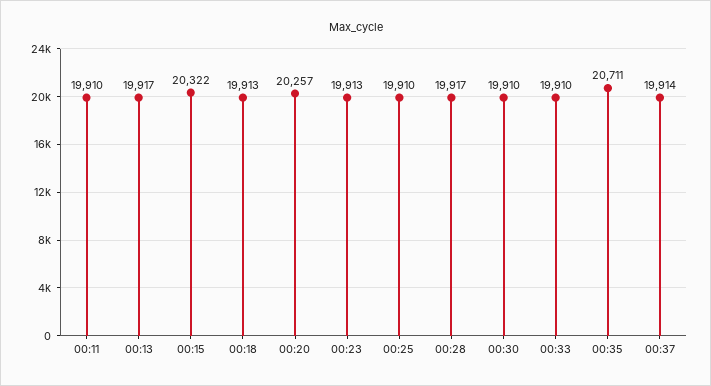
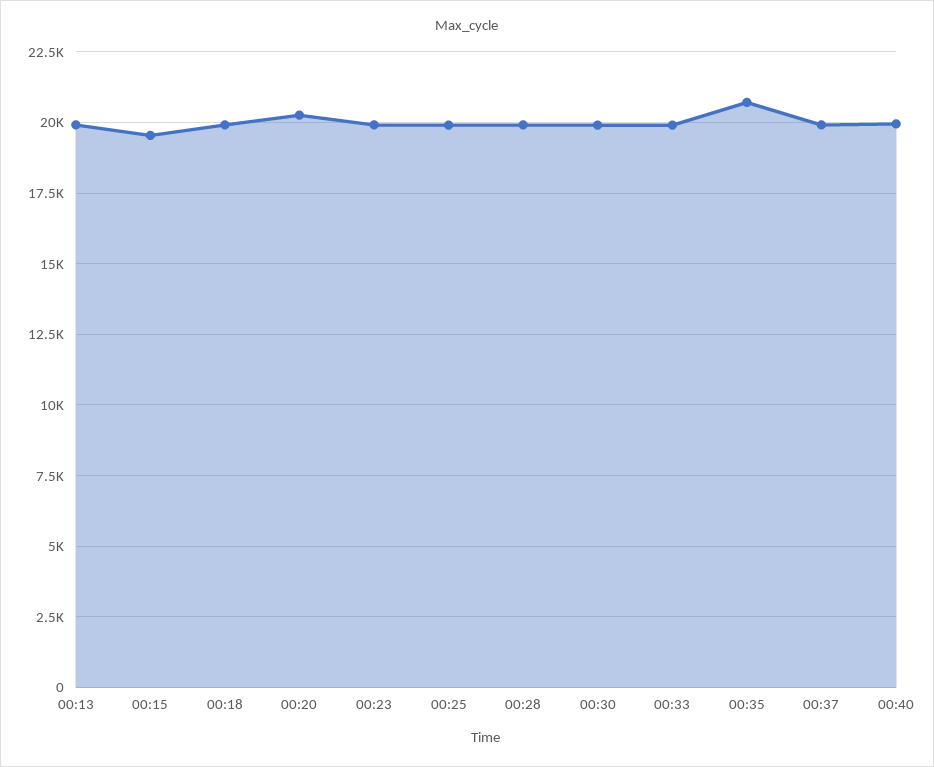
00:11: 19910 -> none
00:15: 20322 -> 19500
00:40: none -> 20000

